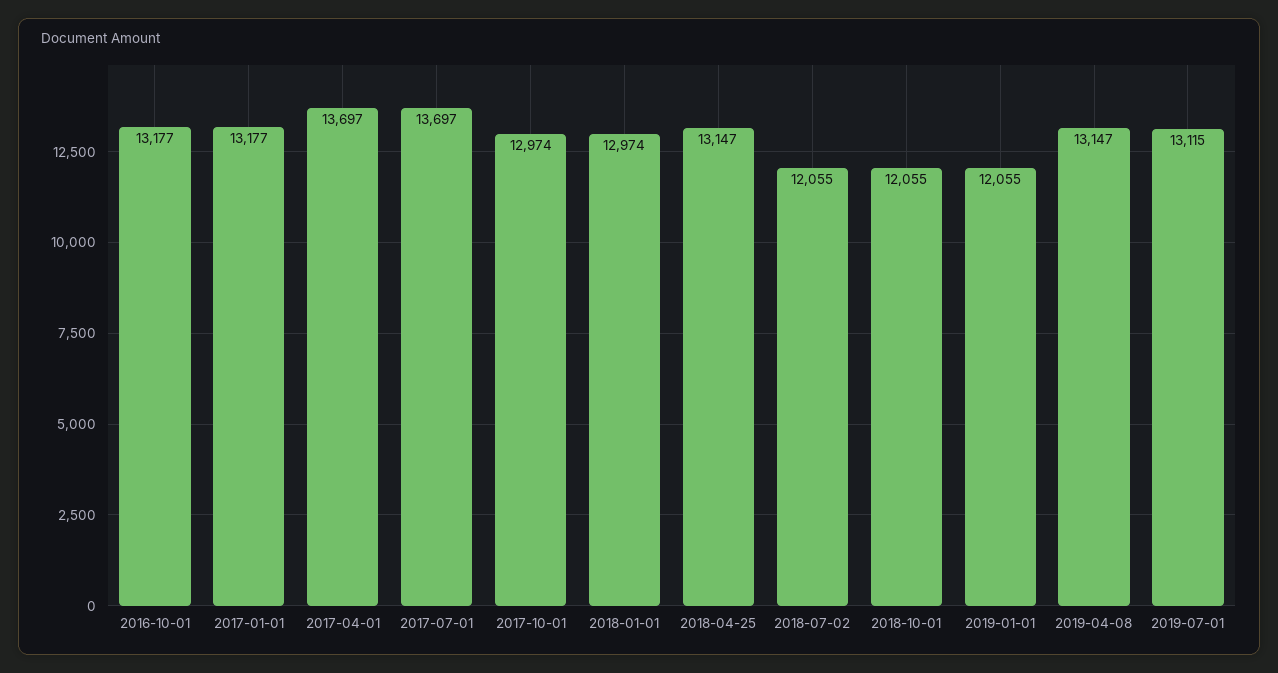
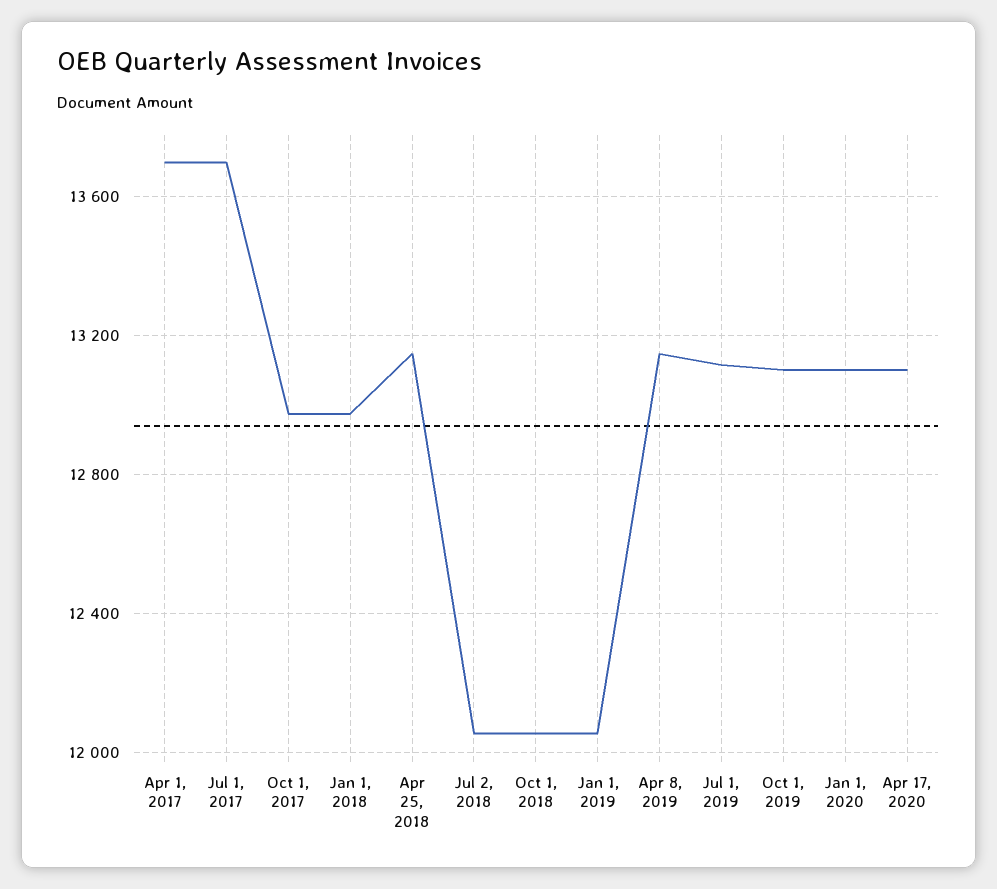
2016-10-01: 13177 -> none
2017-01-01: 13177 -> none
Oct 1, 2019: none -> 13100
Jan 1, 2020: none -> 13100
Apr 17, 2020: none -> 13100

